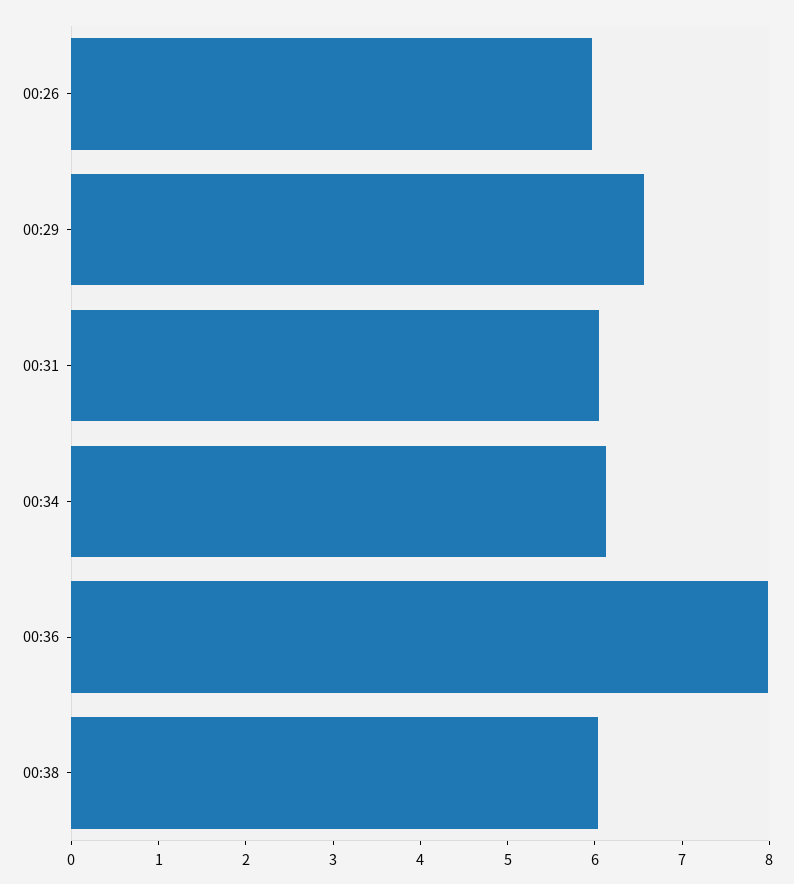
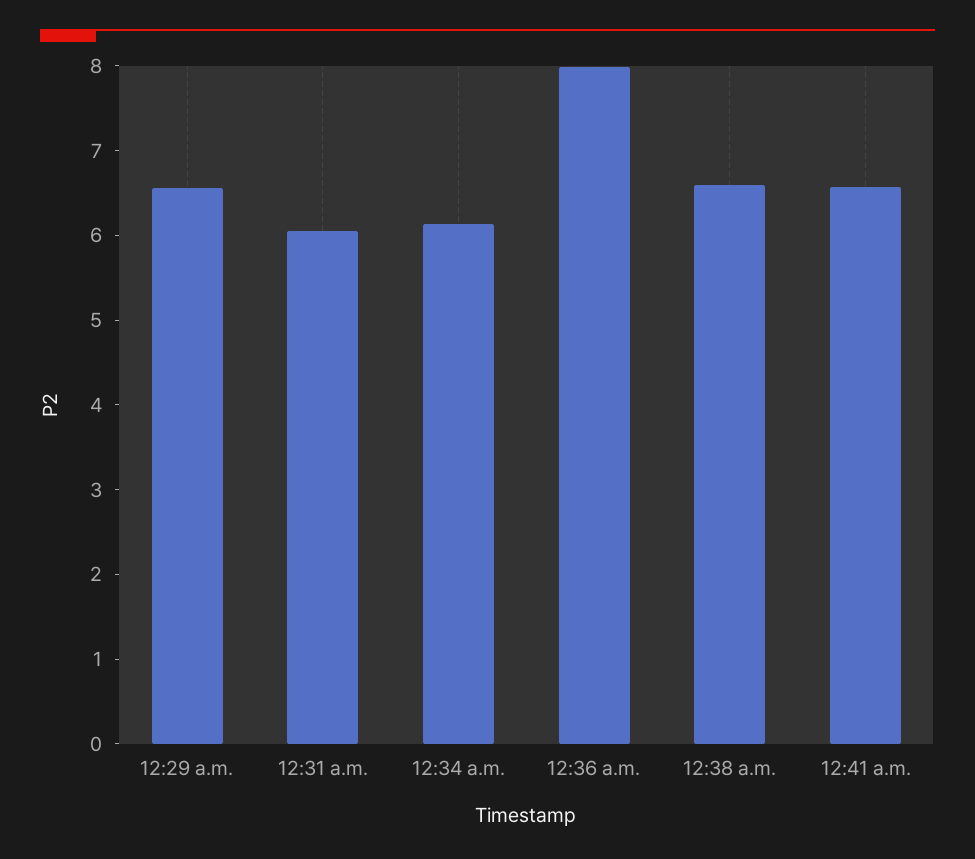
00:26: 6 -> none
00:38: 6 -> 6.6
12:41 a.m.: none -> 6.6

